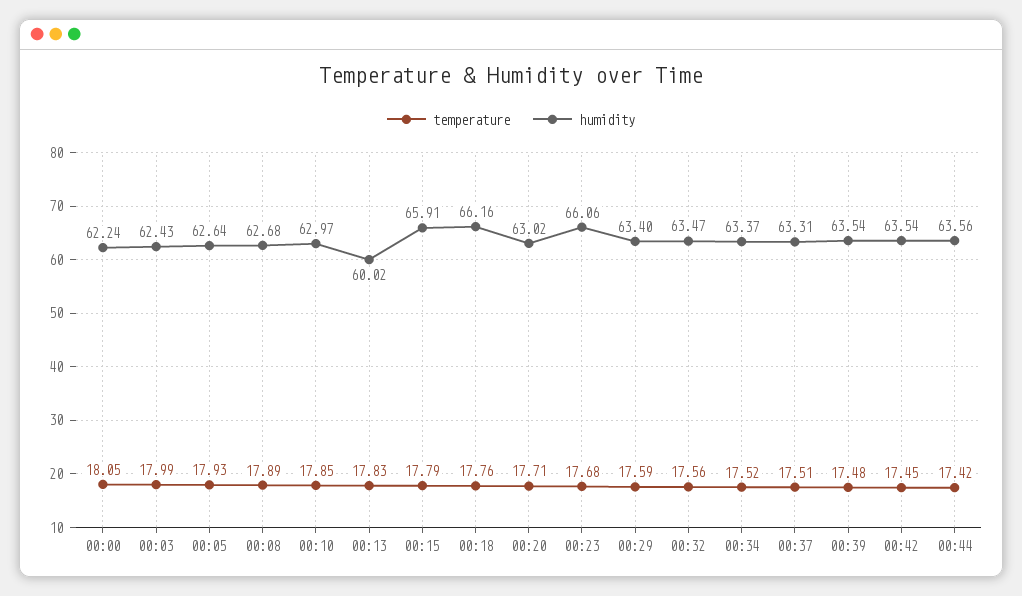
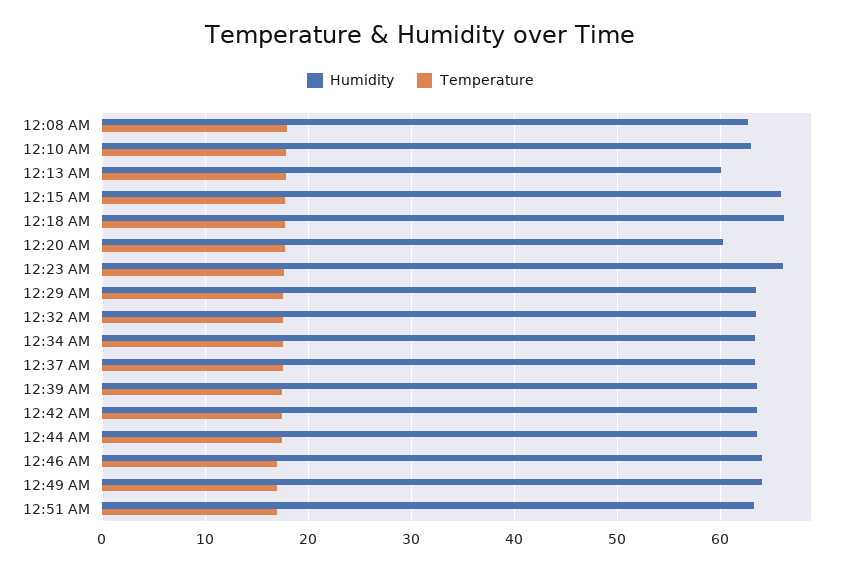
temperature, 00:00: 18.05 -> none
humidity, 00:00: 62.24 -> none
temperature, 00:03: 17.99 -> none
humidity, 00:03: 62.43 -> none
temperature, 00:05: 17.93 -> none
humidity, 00:05: 62.64 -> none
humidity, 00:20: 63.02 -> 60
humidity, 12:46 AM: none -> 64
temperature, 12:46 AM: none -> 17
humidity, 12:49 AM: none -> 64
temperature, 12:49 AM: none -> 17
humidity, 12:51 AM: none -> 63
temperature, 12:51 AM: none -> 17

